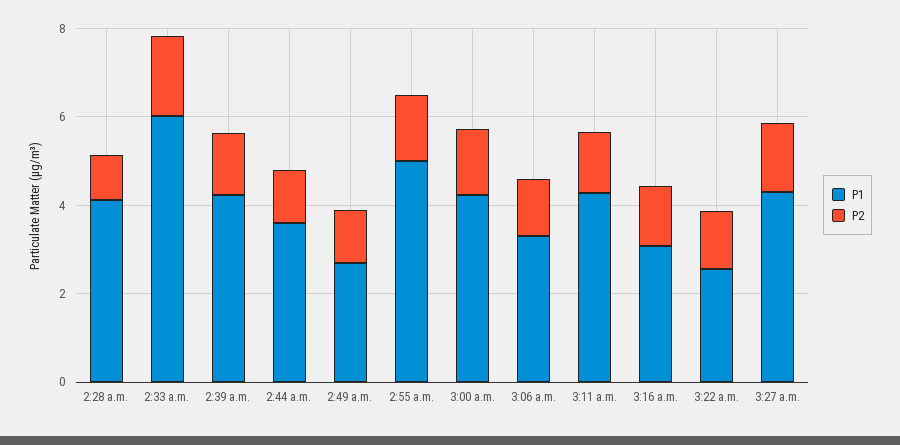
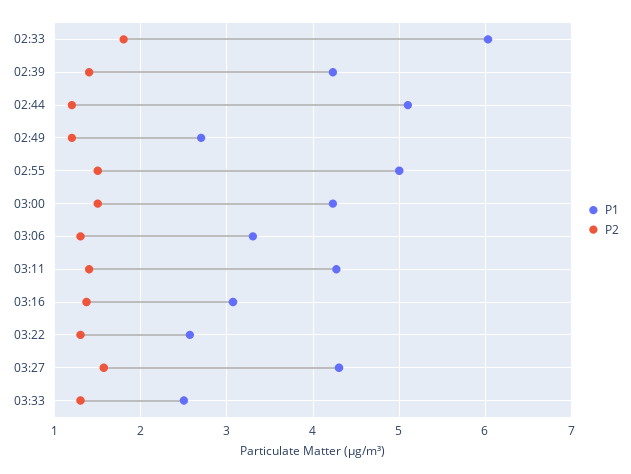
P1, 2:28 a.m.: 4 -> none
P2, 2:28 a.m.: 1 -> none
P1, 2:44 a.m.: 3.5 -> 5.1
P1, 03:33: none -> 2.5
P2, 03:33: none -> 1.3

